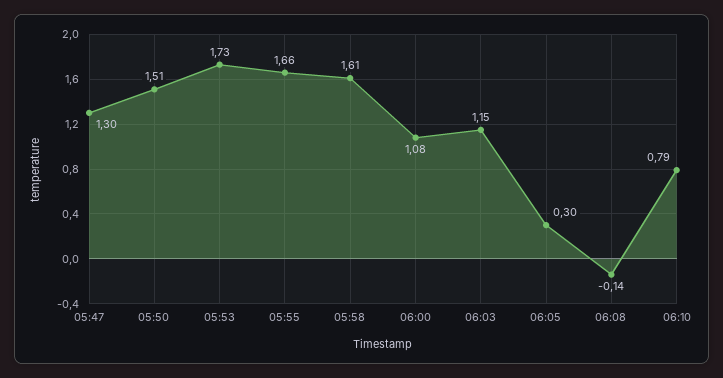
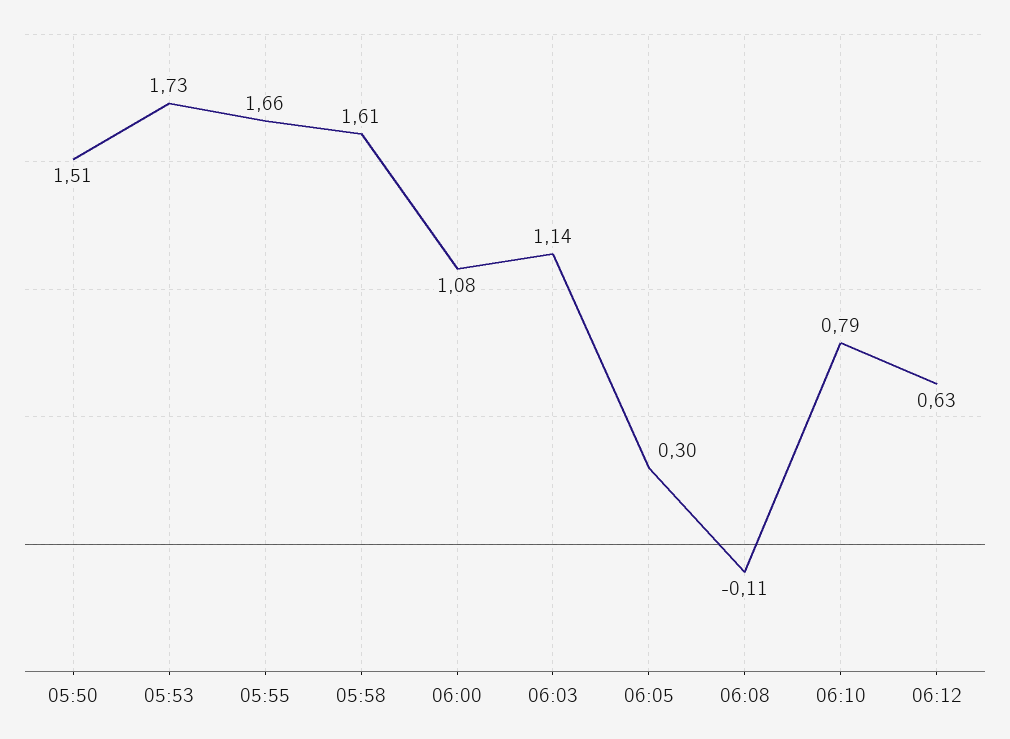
05:47: 1.3 -> none
06:03: 1.15 -> 1.14
06:08: -0.14 -> -0.11
06:12: none -> 0.63

